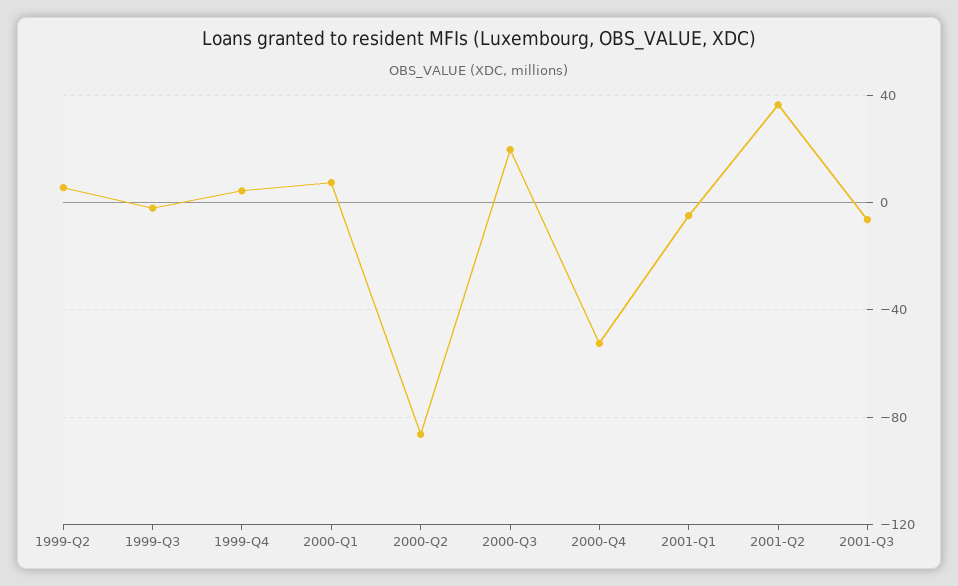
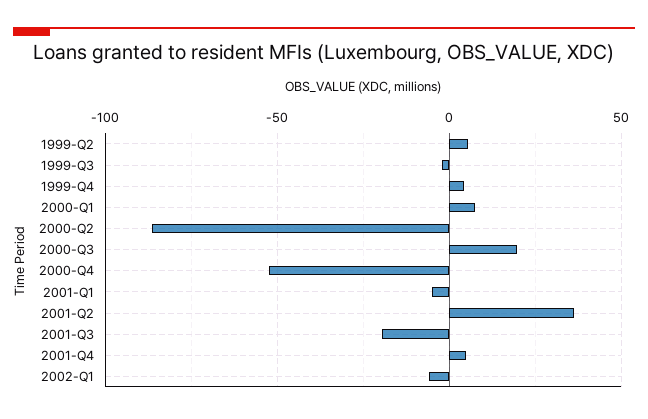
2001-Q3: -5 -> -20
2001-Q4: none -> 5
2002-Q1: none -> -5

